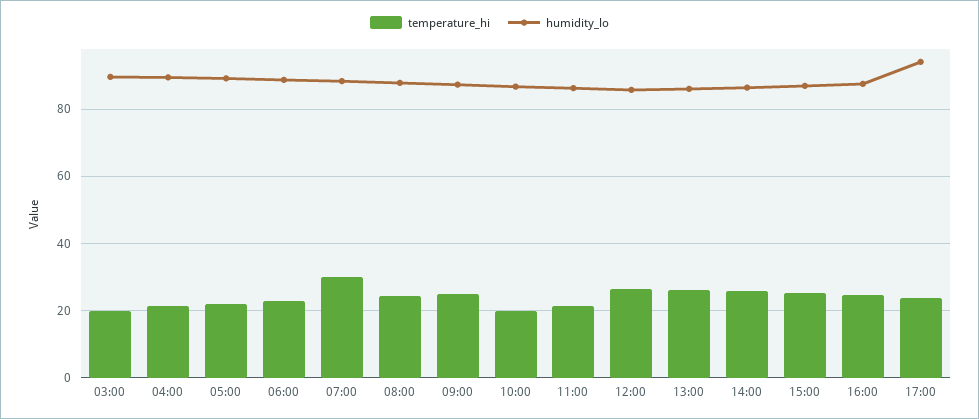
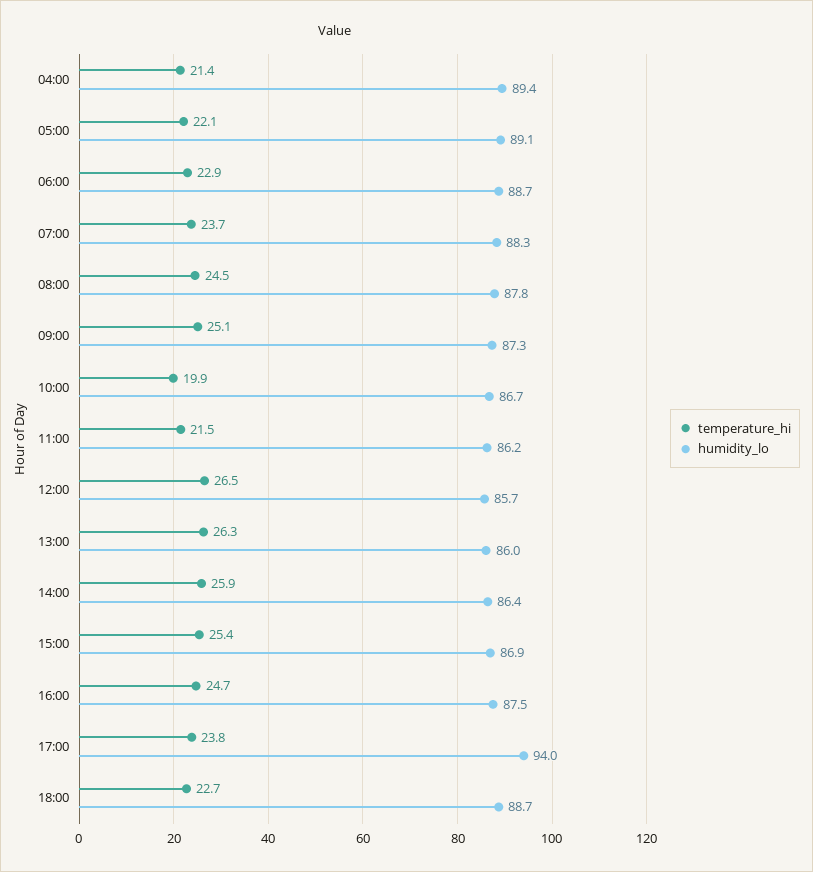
temperature_hi, 03:00: 20 -> none
humidity_lo, 03:00: 90 -> none
temperature_hi, 07:00: 30 -> 23.7
temperature_hi, 18:00: none -> 22.7
humidity_lo, 18:00: none -> 88.7

